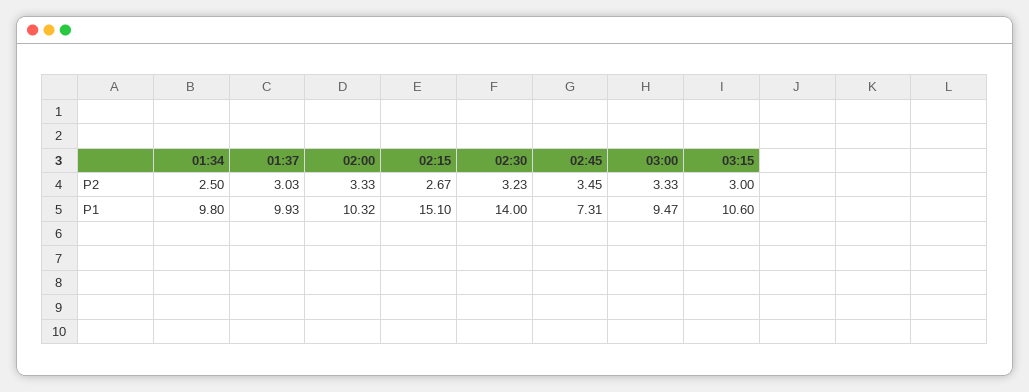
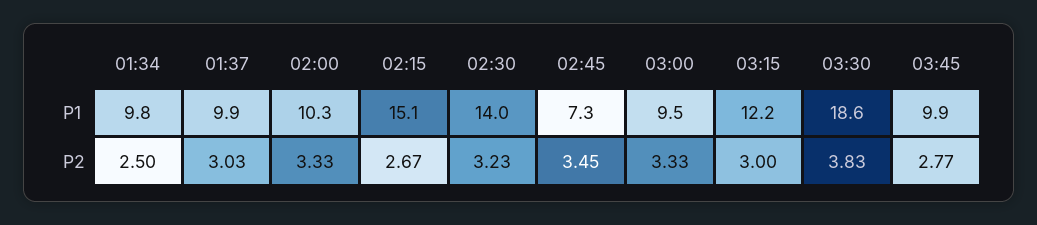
03:15, P1: 10.6 -> 12.2
03:30, P1: none -> 18.6
03:45, P1: none -> 9.9
03:30, P2: none -> 3.83
03:45, P2: none -> 2.77

